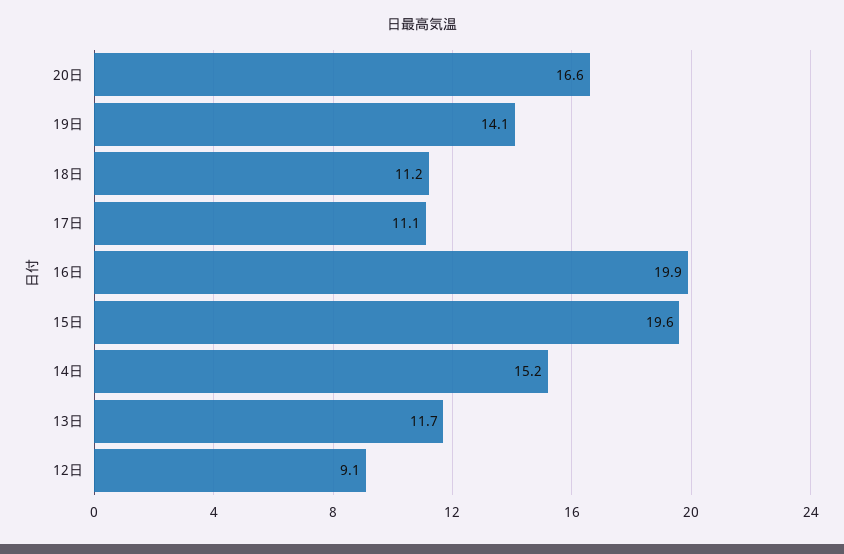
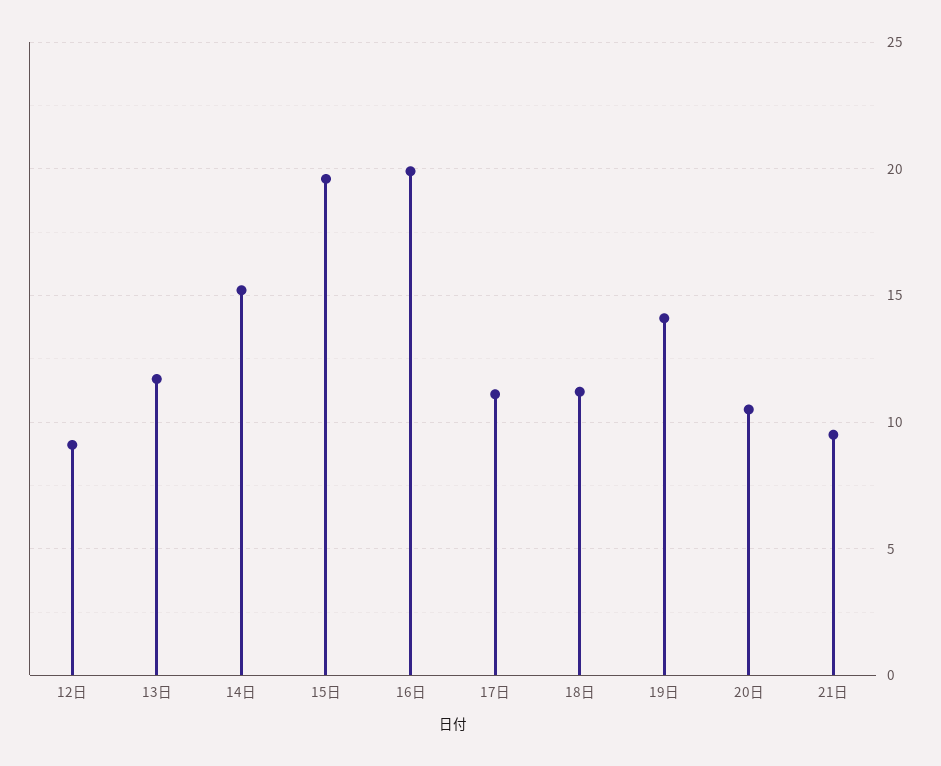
20日: 16.6 -> 10.5
21日: none -> 9.5

